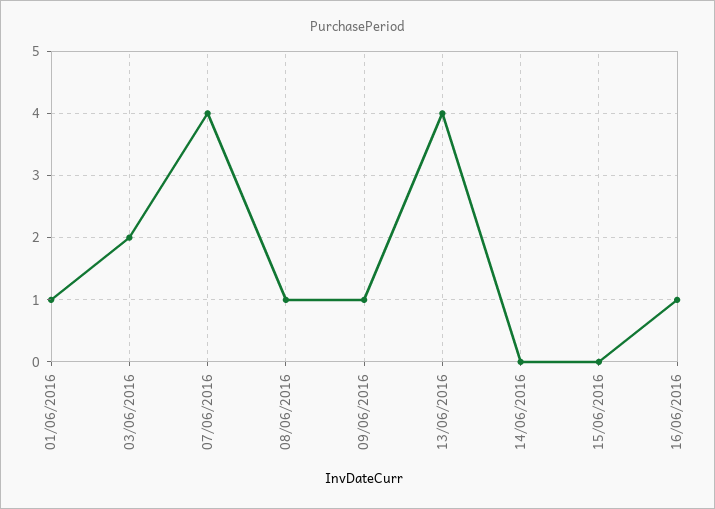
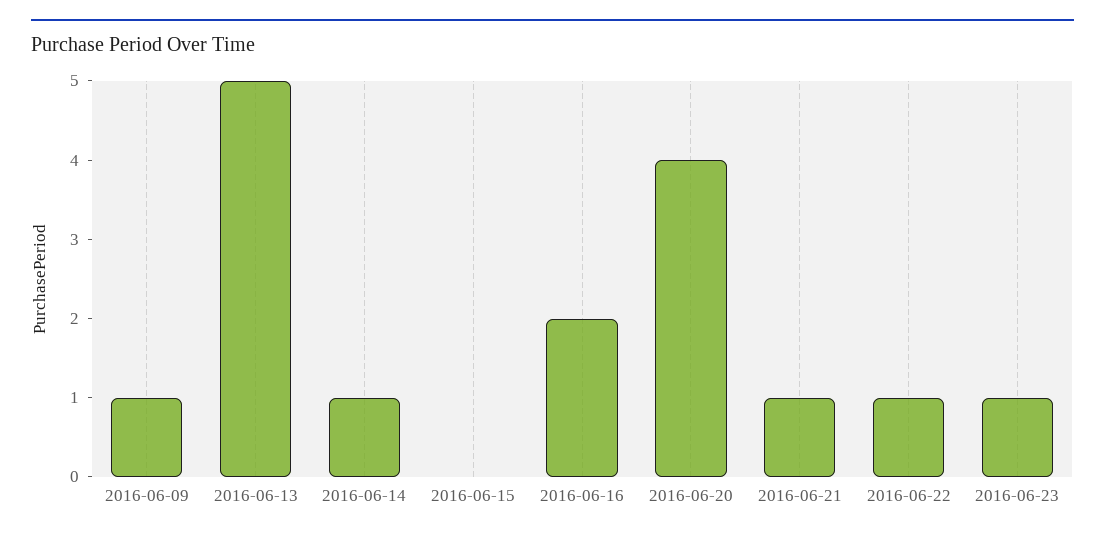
01/06/2016: 1 -> none
03/06/2016: 2 -> none
07/06/2016: 4 -> none
08/06/2016: 1 -> none
13/06/2016: 4 -> 5
14/06/2016: 0 -> 1
16/06/2016: 1 -> 2
2016-06-20: none -> 4
2016-06-21: none -> 1
2016-06-22: none -> 1
2016-06-23: none -> 1

